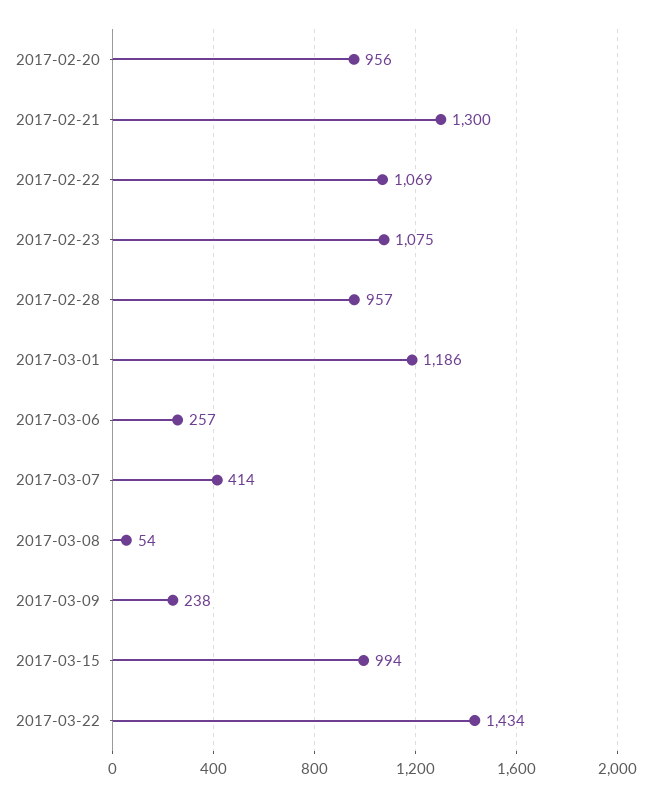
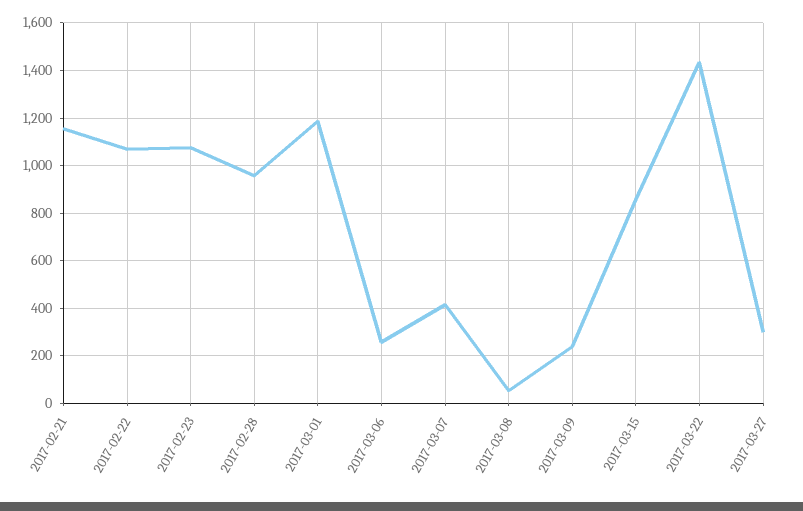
2017-02-20: 956 -> none
2017-02-21: 1300 -> 1150
2017-03-15: 994 -> 850
2017-03-27: none -> 300

